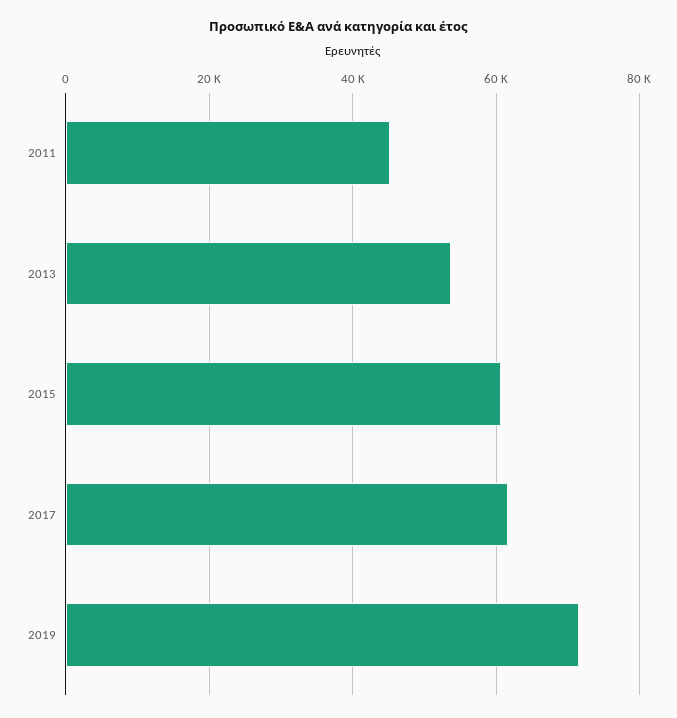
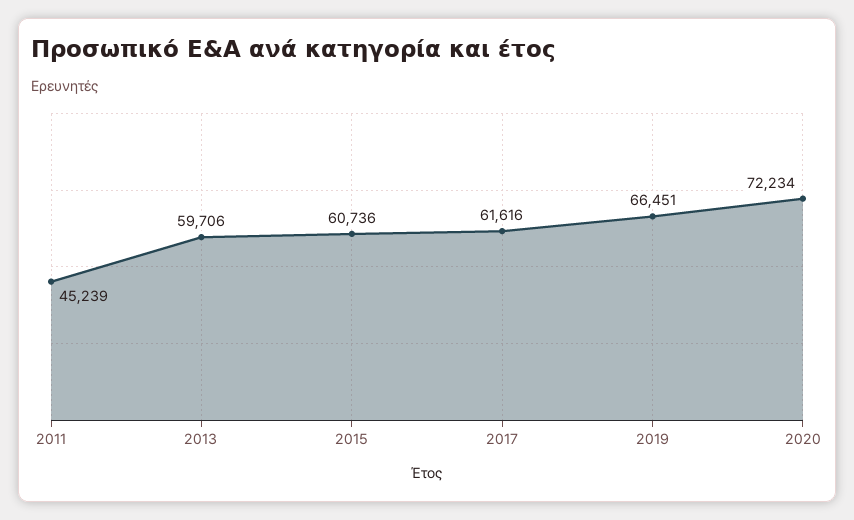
2013: 54000 -> 59706
2019: 72000 -> 66451
2020: none -> 72234

